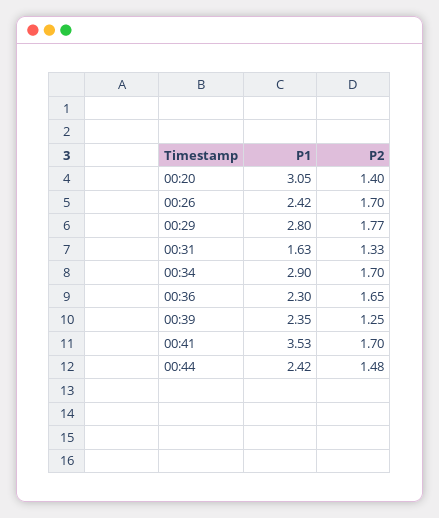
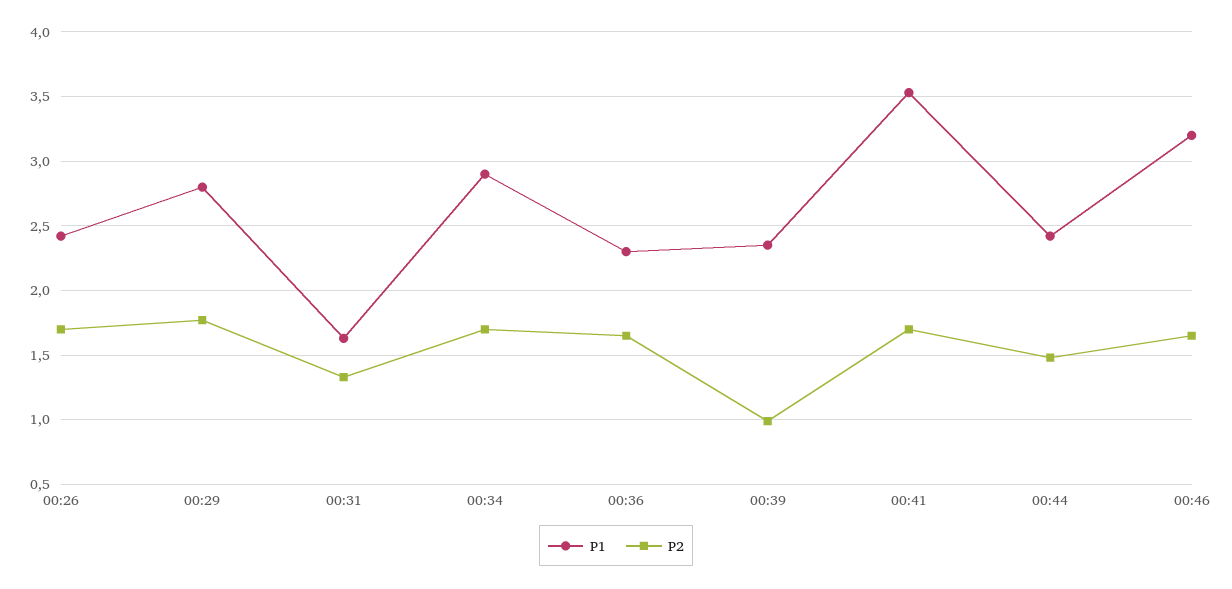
P1, 00:20: 3.05 -> none
P2, 00:20: 1.4 -> none
P2, 00:39: 1.25 -> 1
P1, 00:46: none -> 3.2
P2, 00:46: none -> 1.65

